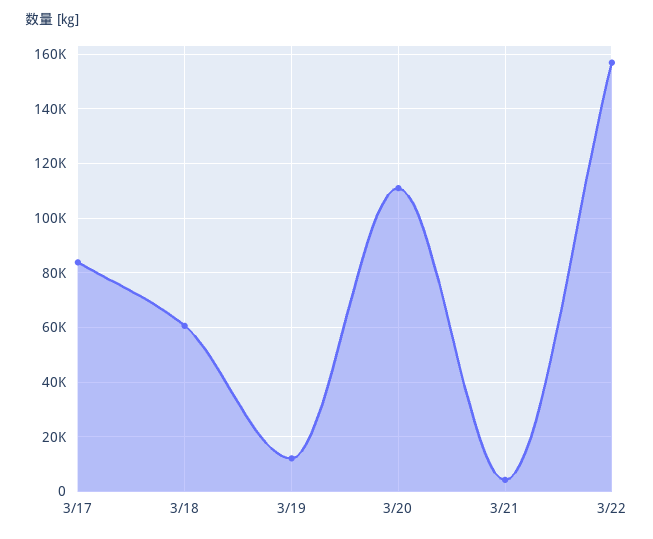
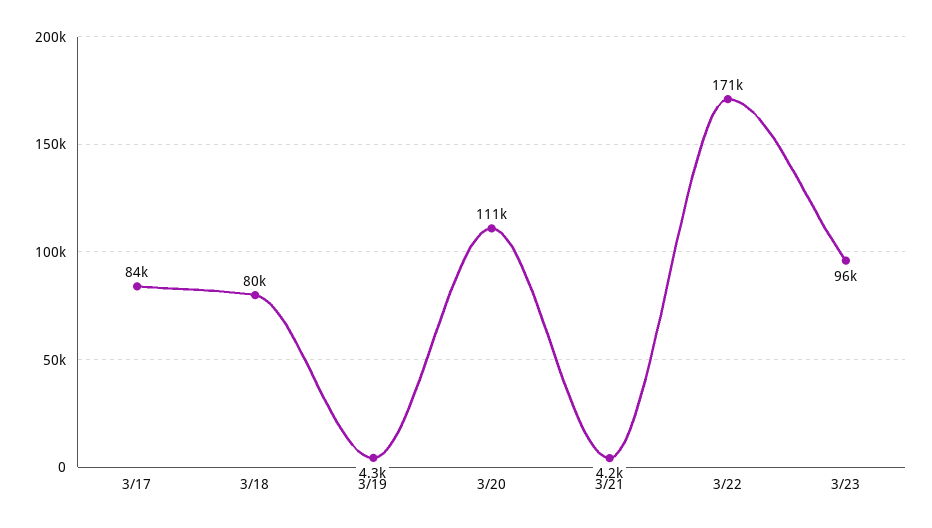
3/18: 60000 -> 80000
3/19: 12500 -> 4300
3/22: 157500 -> 171000
3/23: none -> 96000

